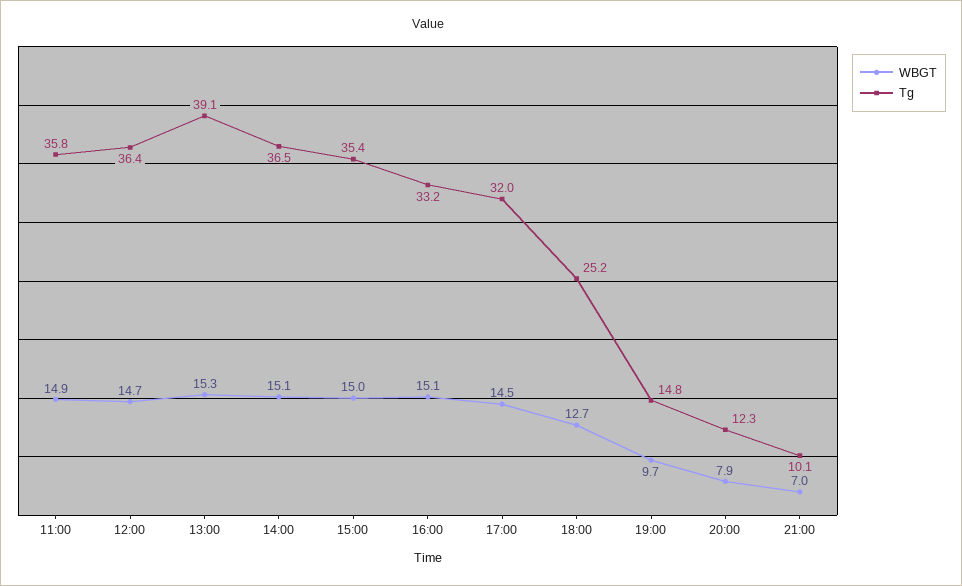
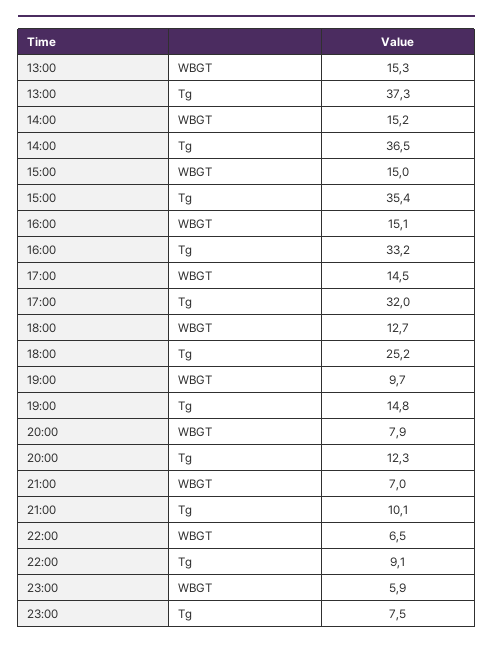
WBGT, 11:00: 14.9 -> none
Tg, 11:00: 35.8 -> none
WBGT, 12:00: 14.7 -> none
Tg, 12:00: 36.4 -> none
Tg, 13:00: 39.1 -> 37.3
WBGT, 14:00: 15.1 -> 15.2
WBGT, 22:00: none -> 6.5
Tg, 22:00: none -> 9.1
WBGT, 23:00: none -> 5.9
Tg, 23:00: none -> 7.5

